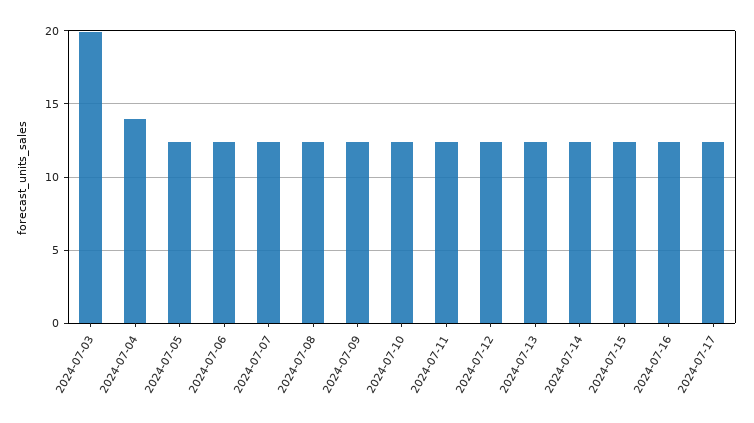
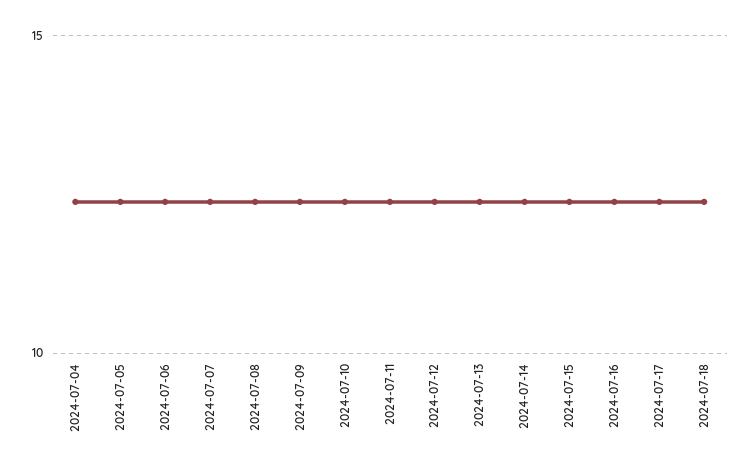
2024-07-03: 20 -> none
2024-07-04: 14 -> 12.5
2024-07-18: none -> 12.5

